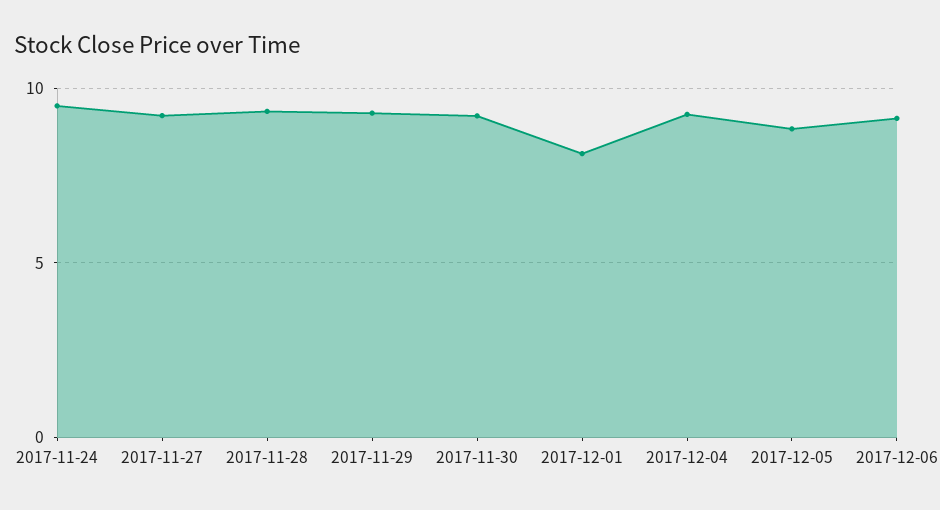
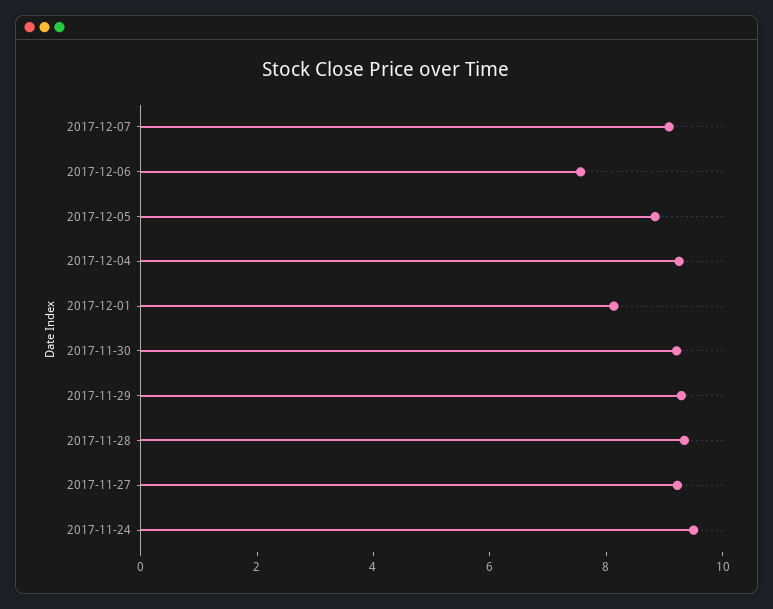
2017-12-06: 9 -> 7.5
2017-12-07: none -> 9

